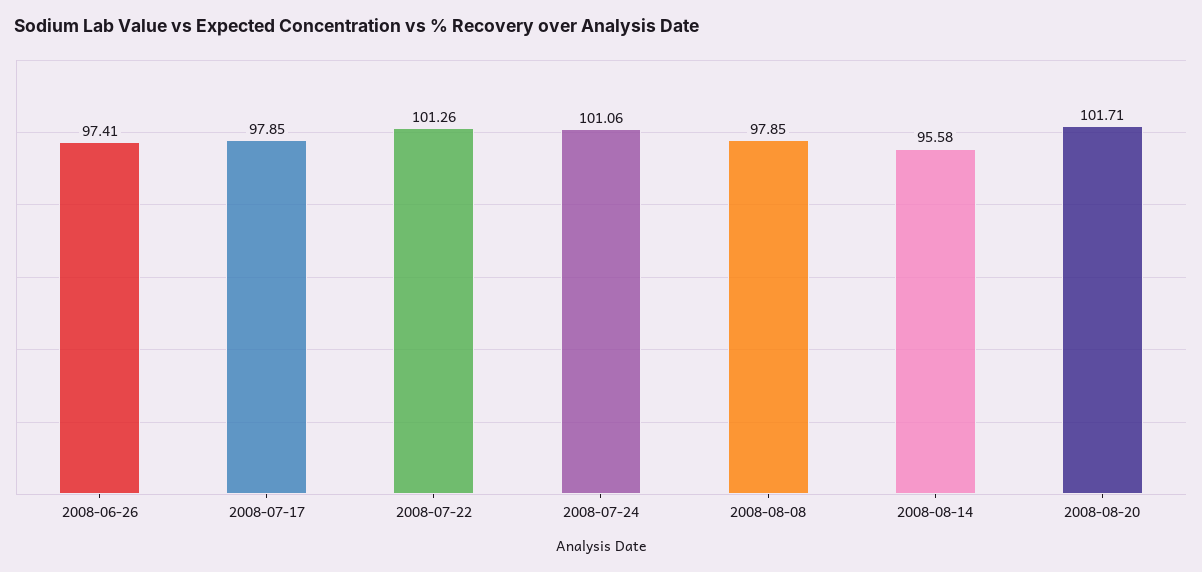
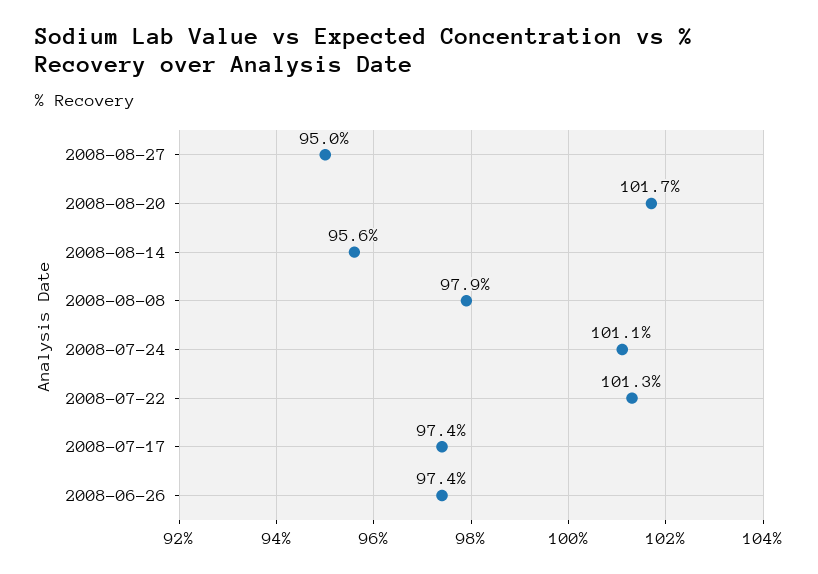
2008-07-17: 97.85 -> 97.4
2008-08-27: none -> 95

